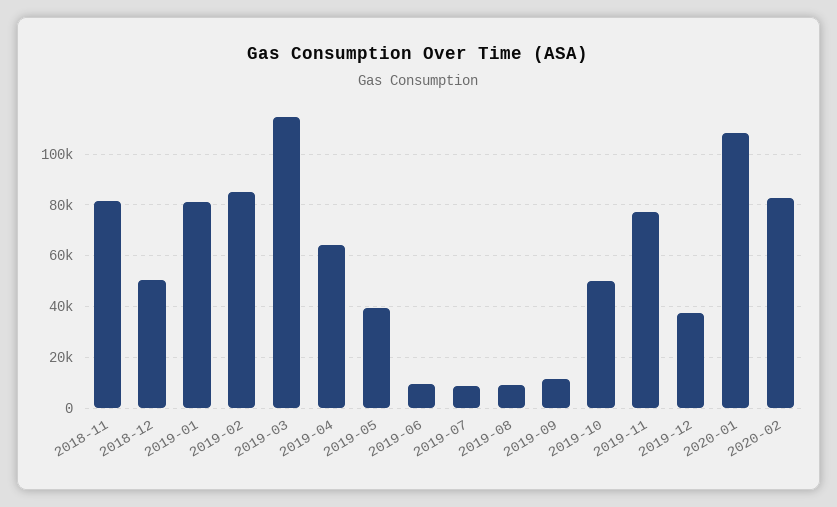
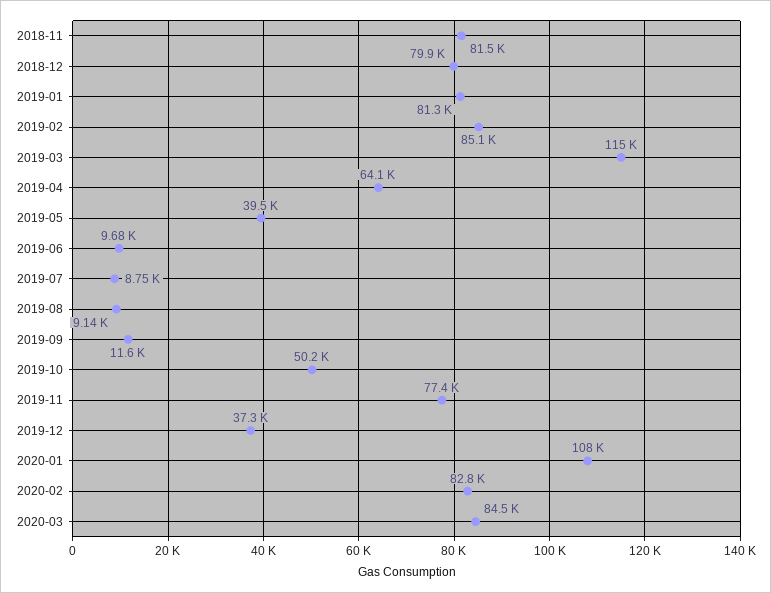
2018-12: 50000 -> 79900
2020-03: none -> 84500

